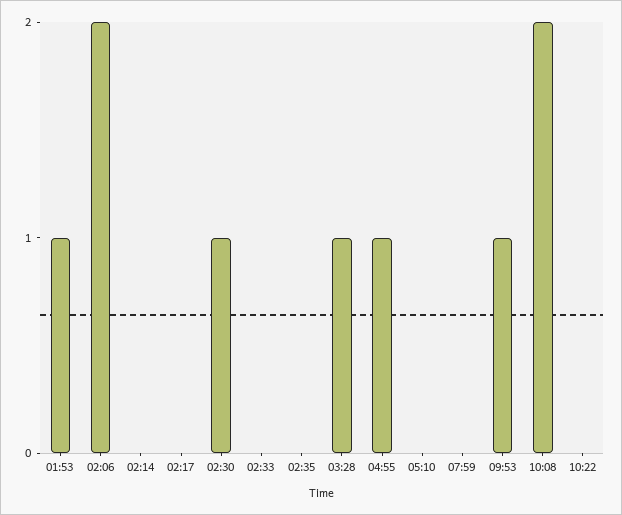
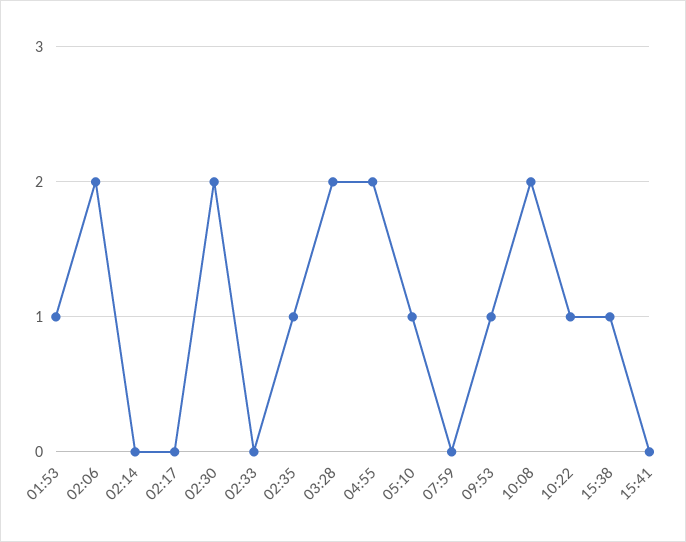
02:30: 1 -> 2
02:35: 0 -> 1
03:28: 1 -> 2
04:55: 1 -> 2
05:10: 0 -> 1
10:22: 0 -> 1
15:38: none -> 1
15:41: none -> 0

